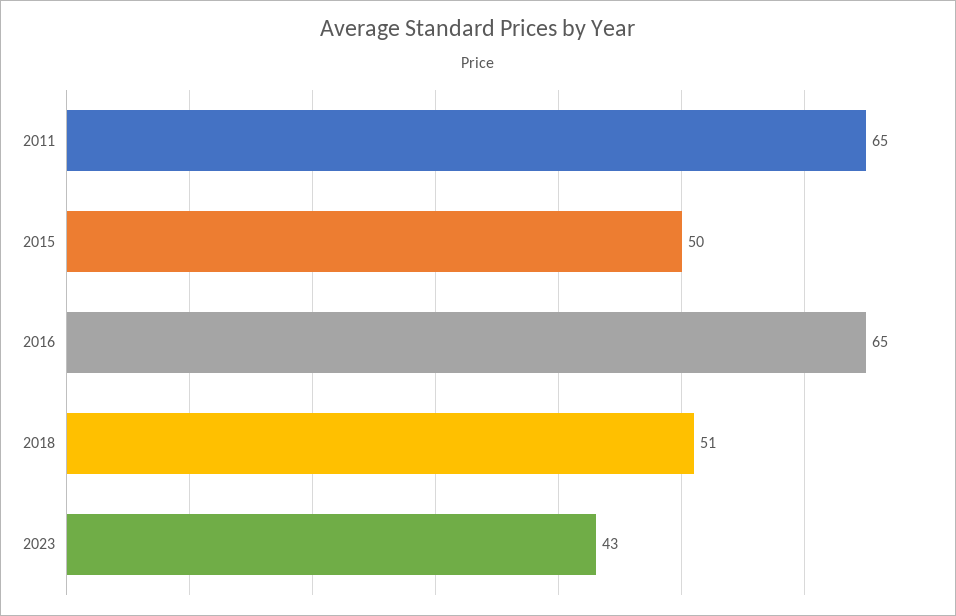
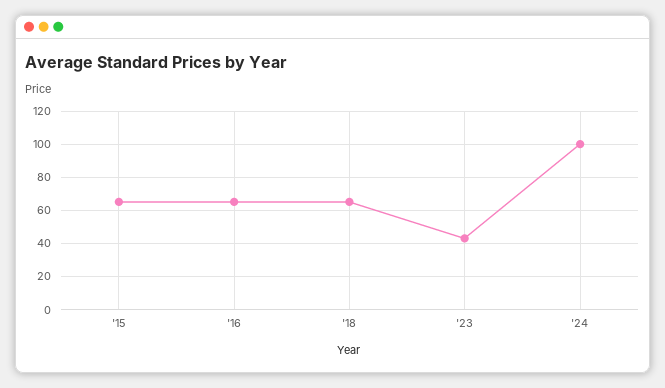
2011: 65 -> none
2015: 50 -> 65
2018: 51 -> 65
'24: none -> 100

